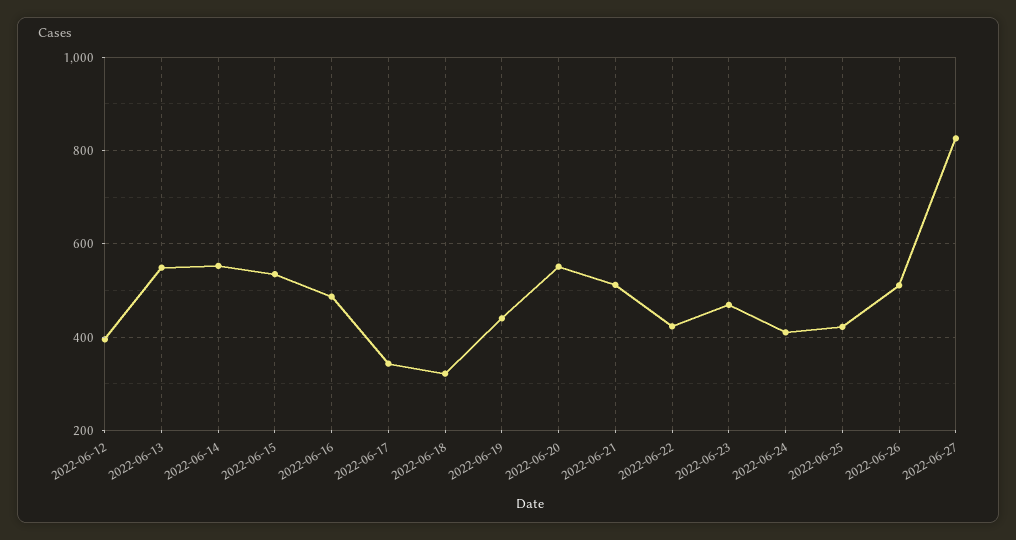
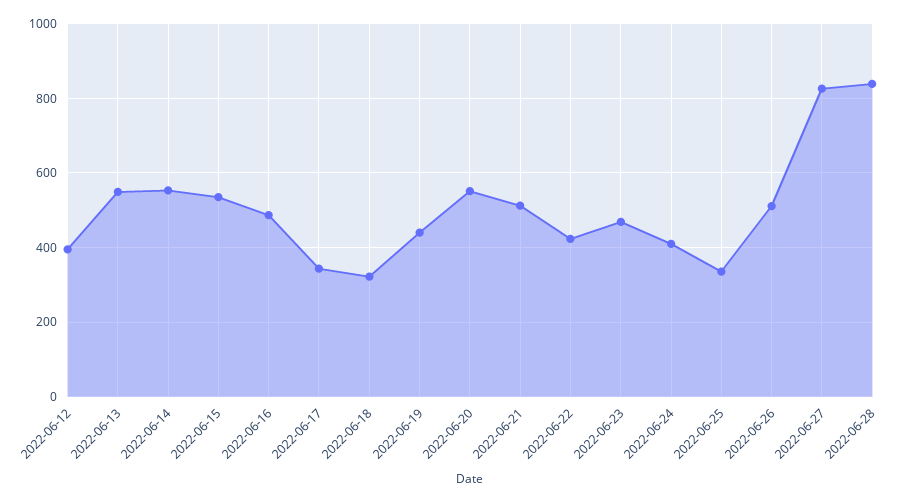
2022-06-25: 420 -> 340
2022-06-28: none -> 840

